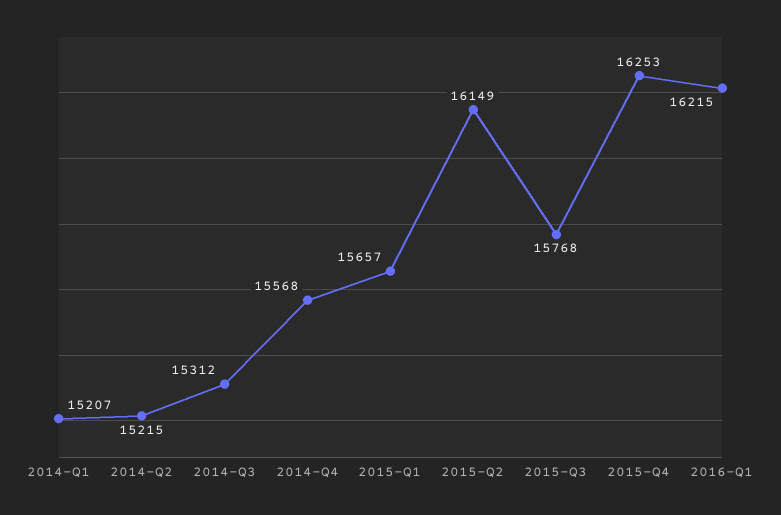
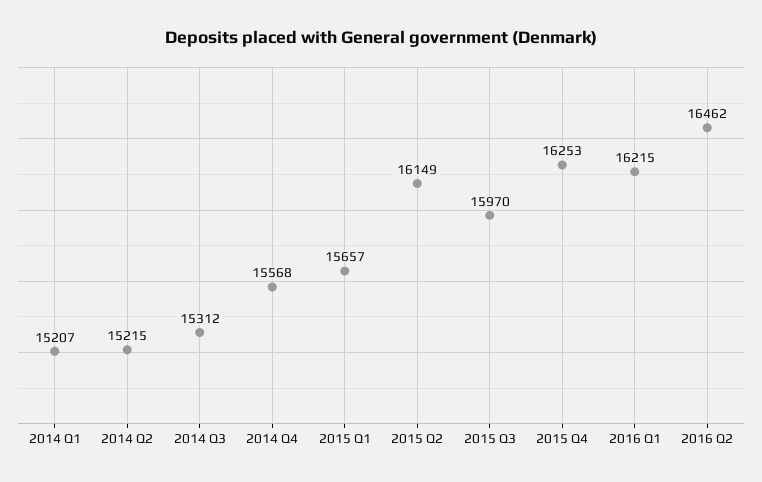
2015-Q3: 15768 -> 15970
2016 Q2: none -> 16462

